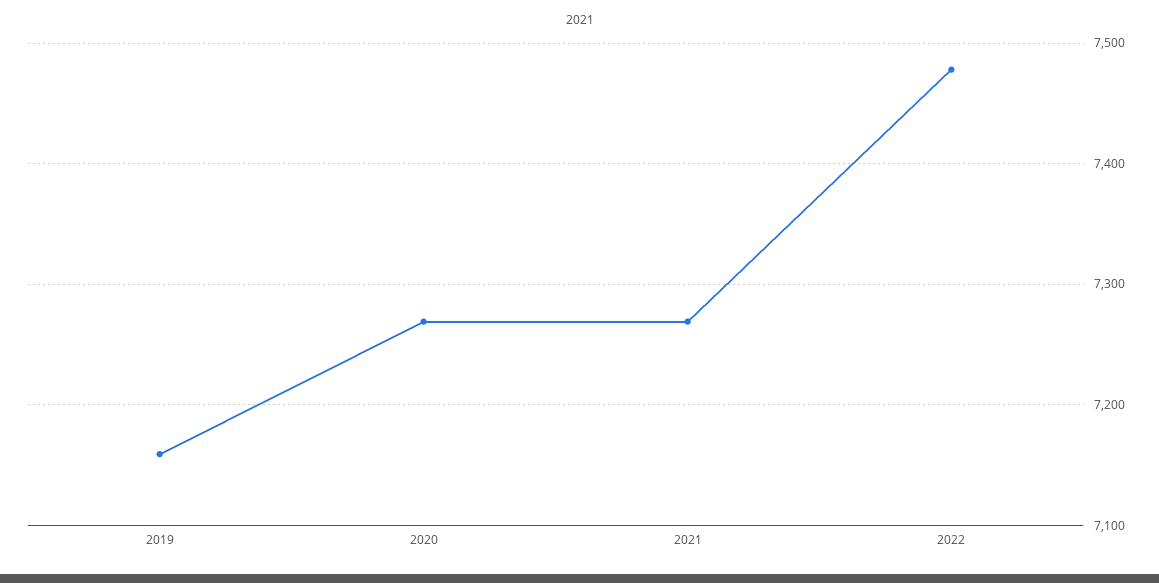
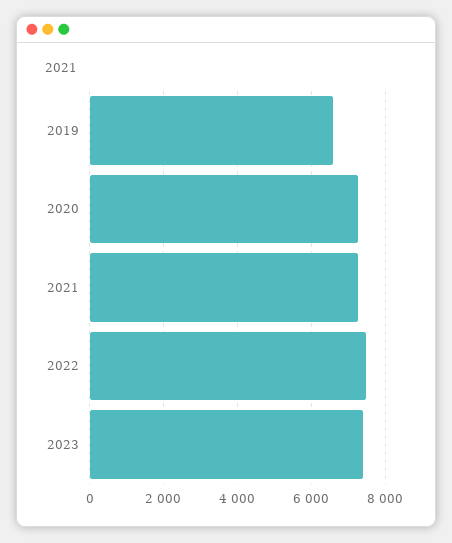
2019: 7160 -> 6600
2023: none -> 7400

